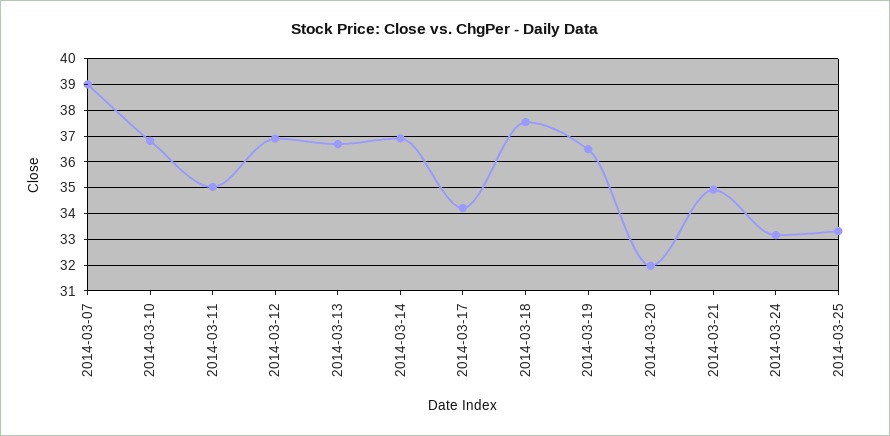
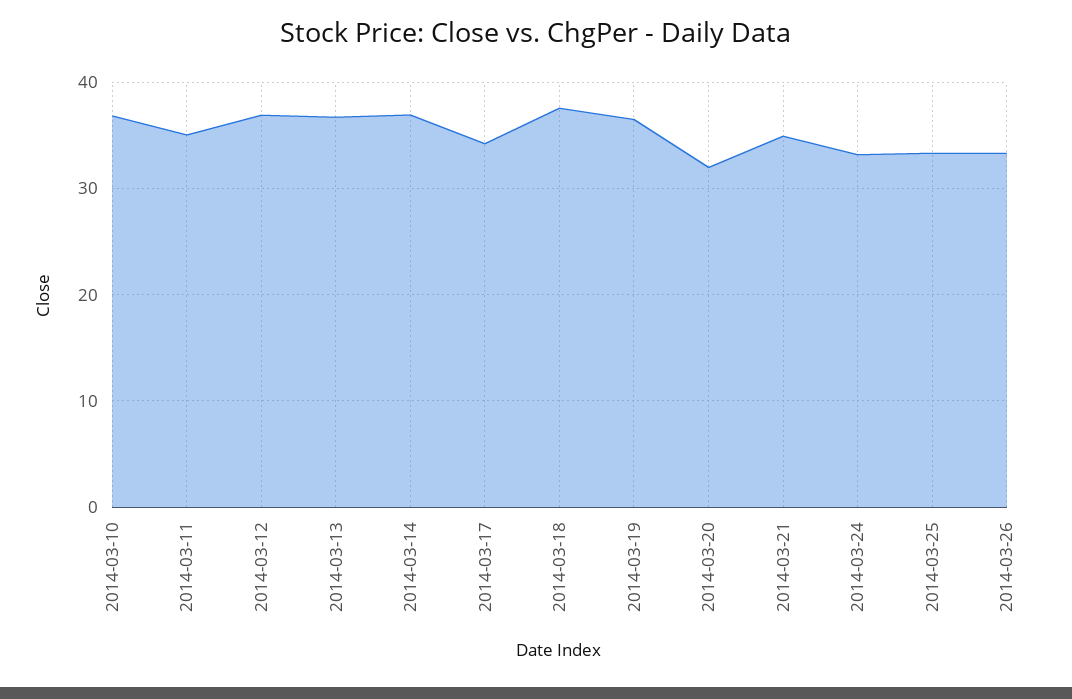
2014-03-07: 39 -> none
2014-03-26: none -> 33

